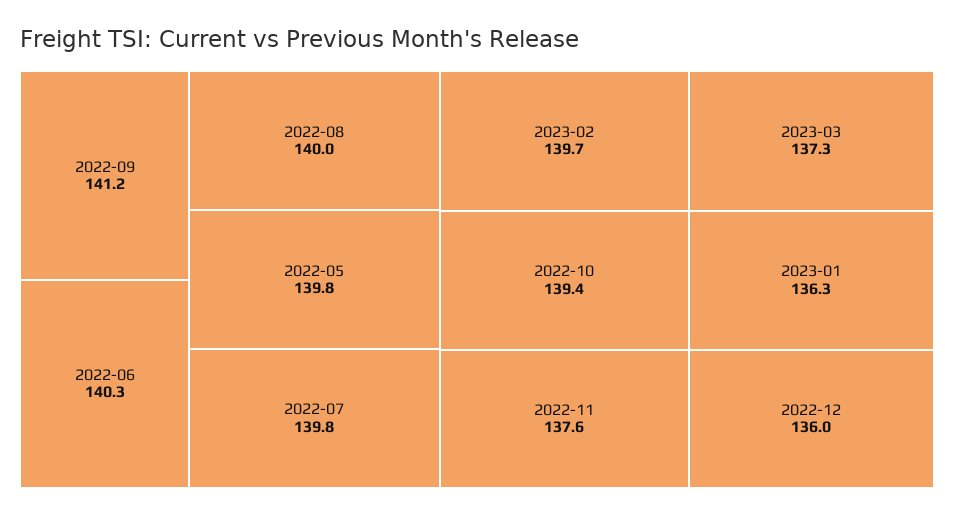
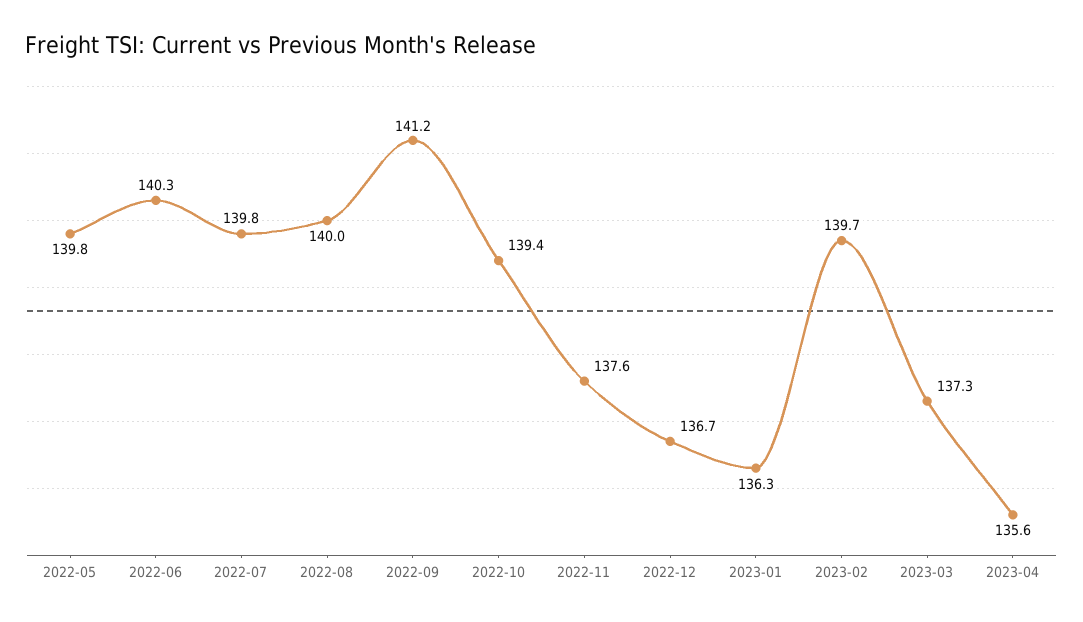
2022-12: 136 -> 136.7
2023-04: none -> 135.6

